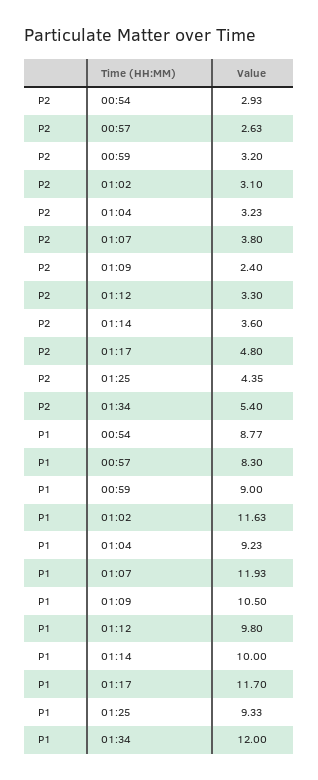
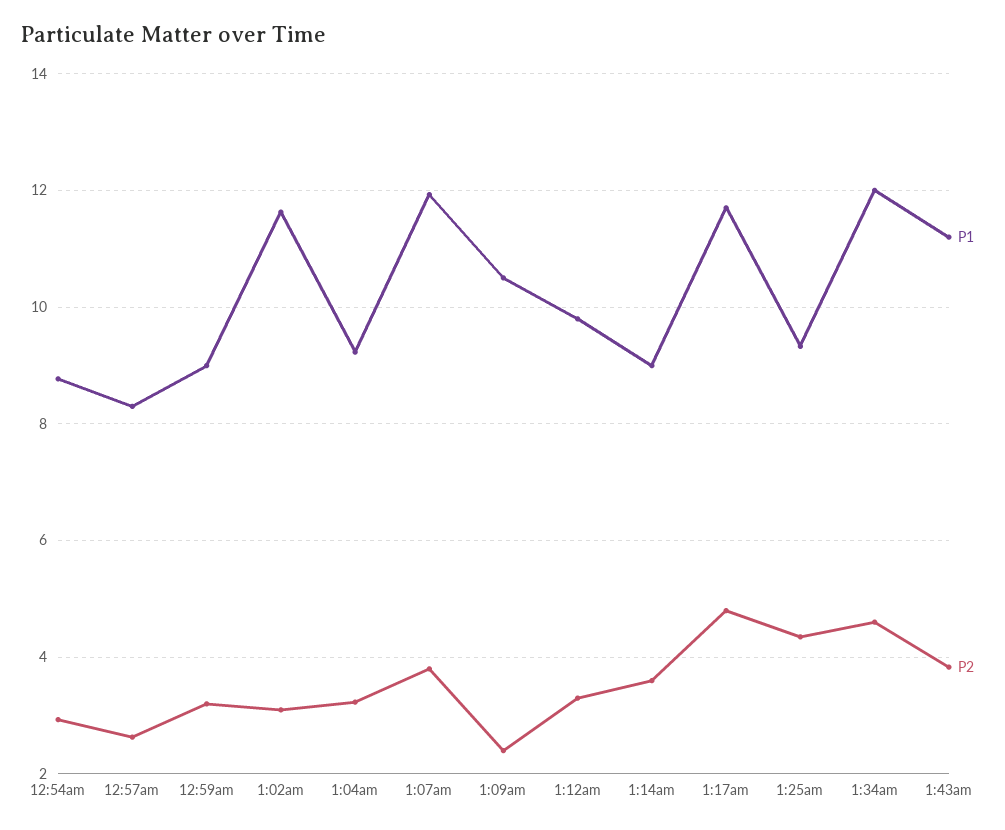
P2, 01:34: 5.4 -> 4.6
P1, 01:14: 10 -> 9
P1, 1:43am: none -> 11.2
P2, 1:43am: none -> 3.8

